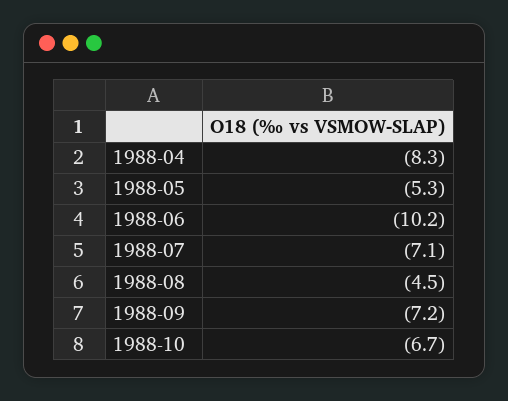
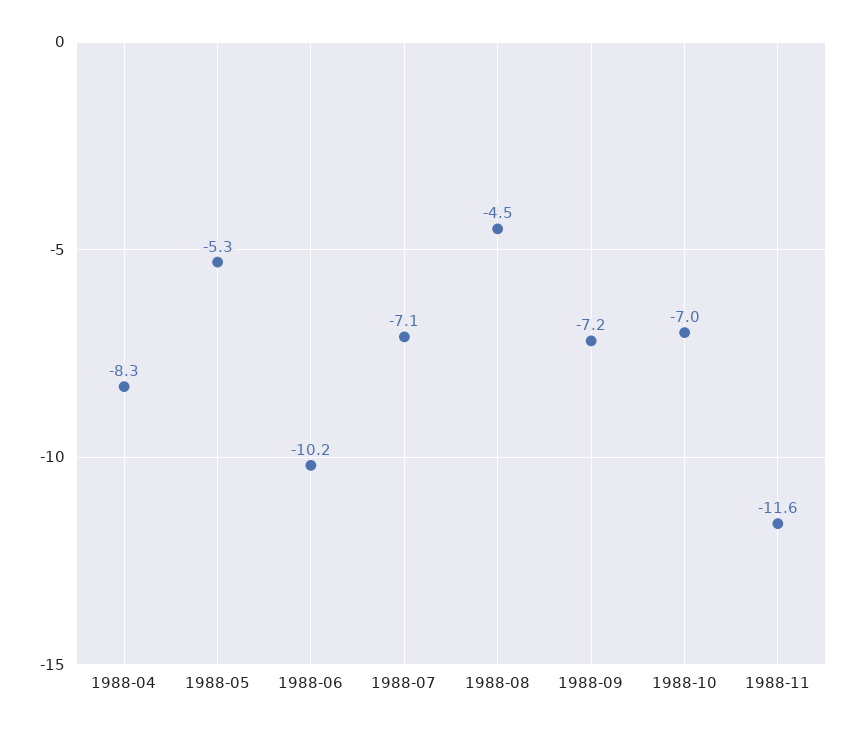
1988-10: -6.7 -> -7
1988-11: none -> -11.6

